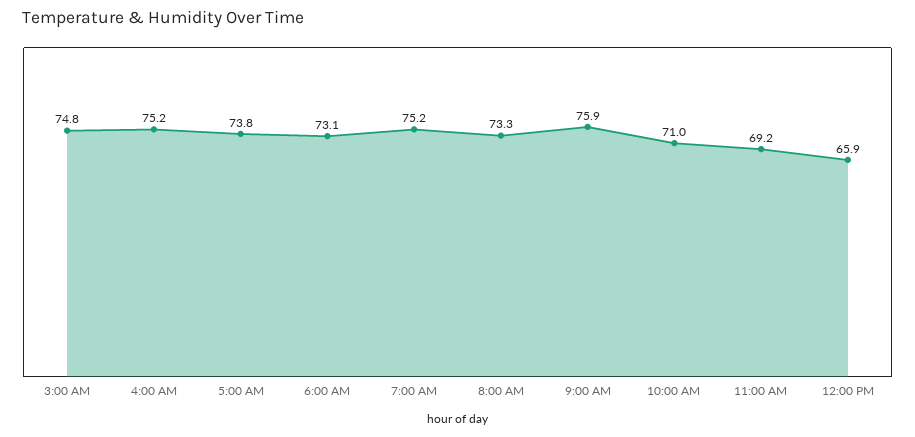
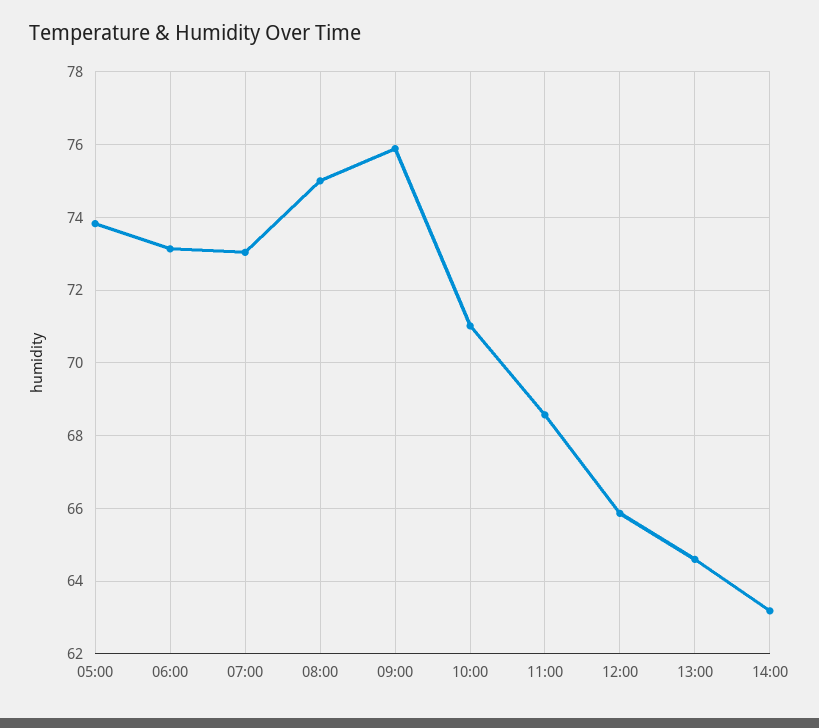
3:00 AM: 74.8 -> none
4:00 AM: 75.2 -> none
7:00 AM: 75.2 -> 73
8:00 AM: 73.3 -> 75
11:00 AM: 69.2 -> 68.6
13:00: none -> 64.6
14:00: none -> 63.2

